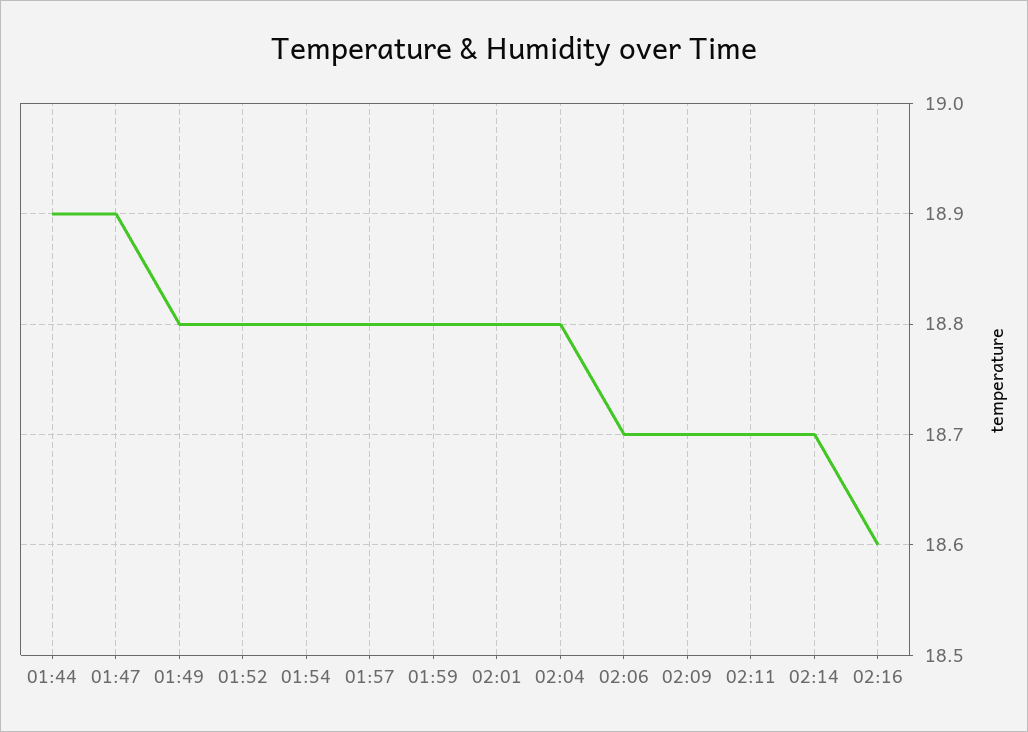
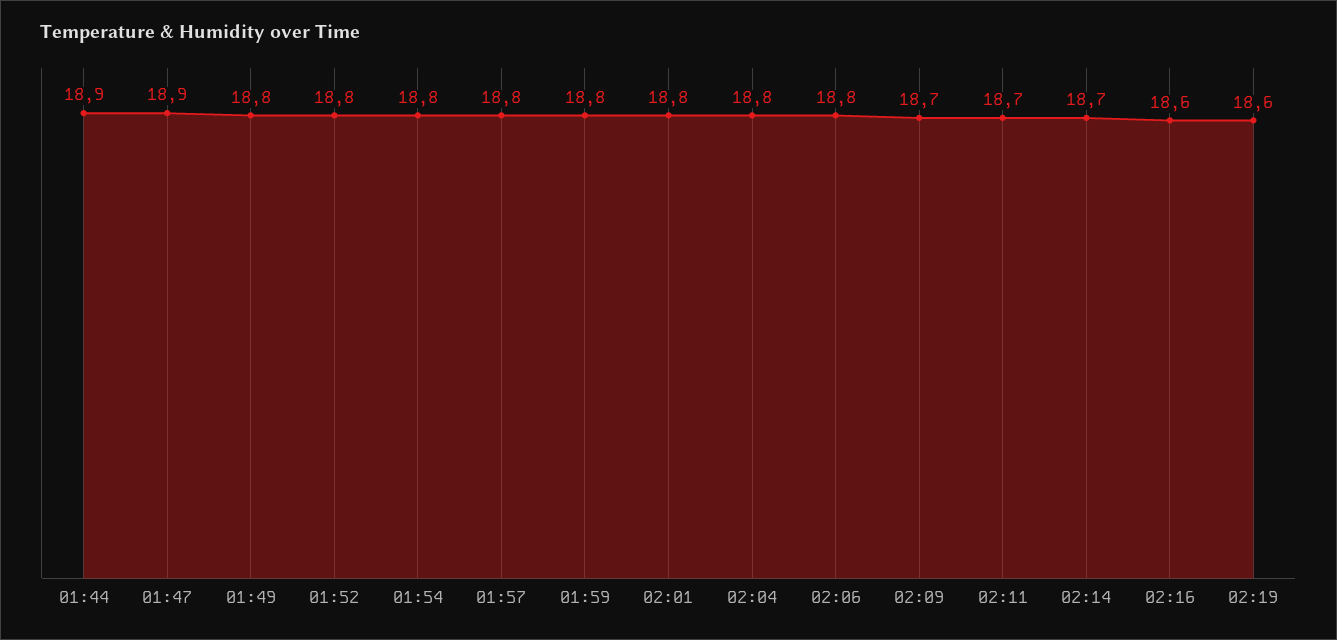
02:06: 18.7 -> 18.8
02:19: none -> 18.6

